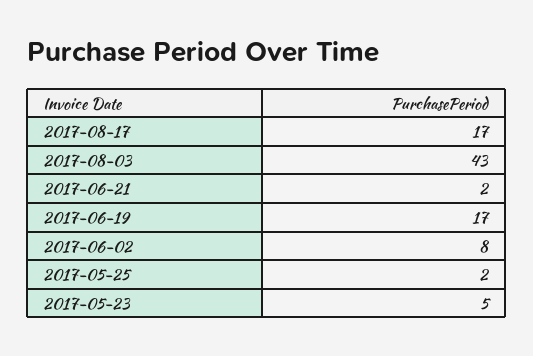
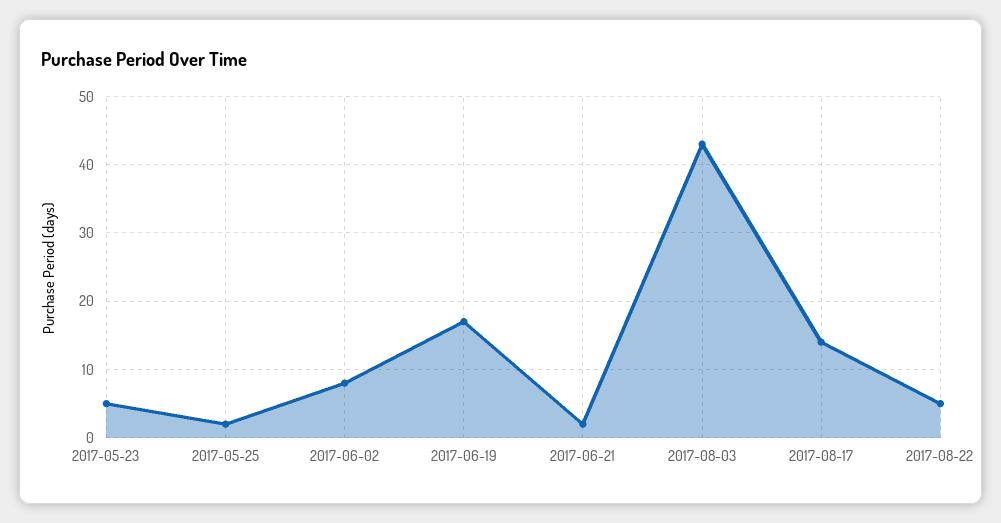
2017-08-17: 17 -> 14
2017-08-22: none -> 5

